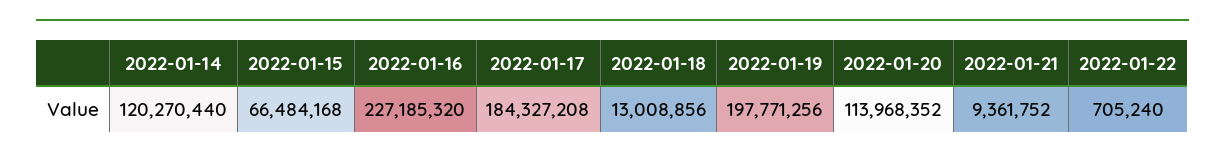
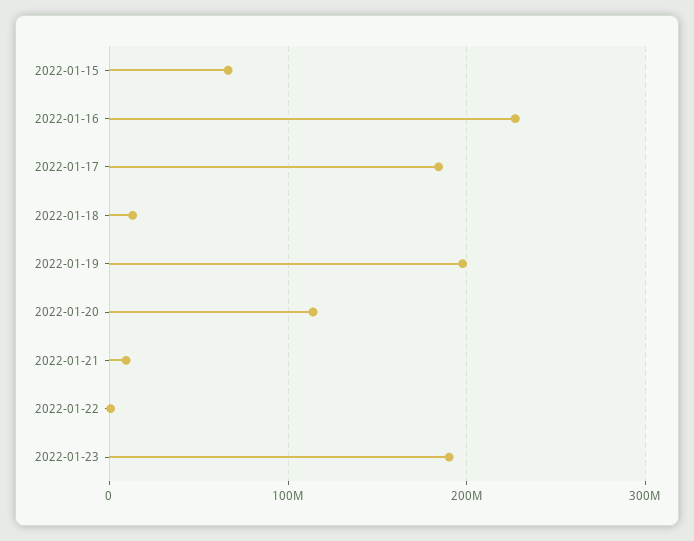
2022-01-14: 120270440 -> none
2022-01-23: none -> 190000000

